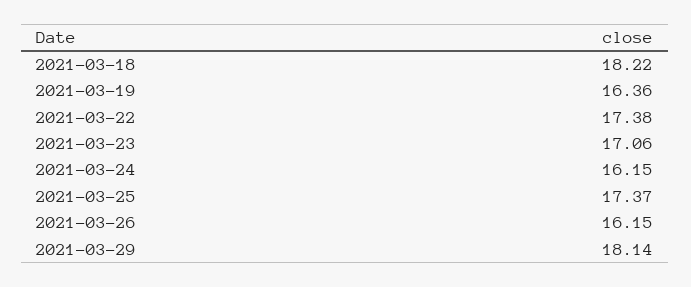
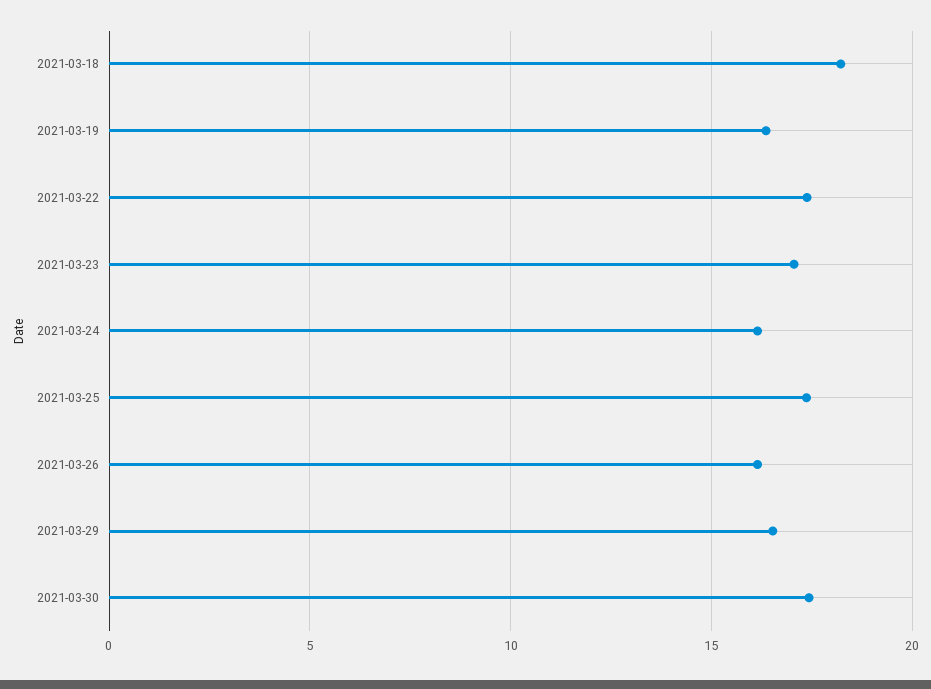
2021-03-29: 18.14 -> 16.5
2021-03-30: none -> 17.5

